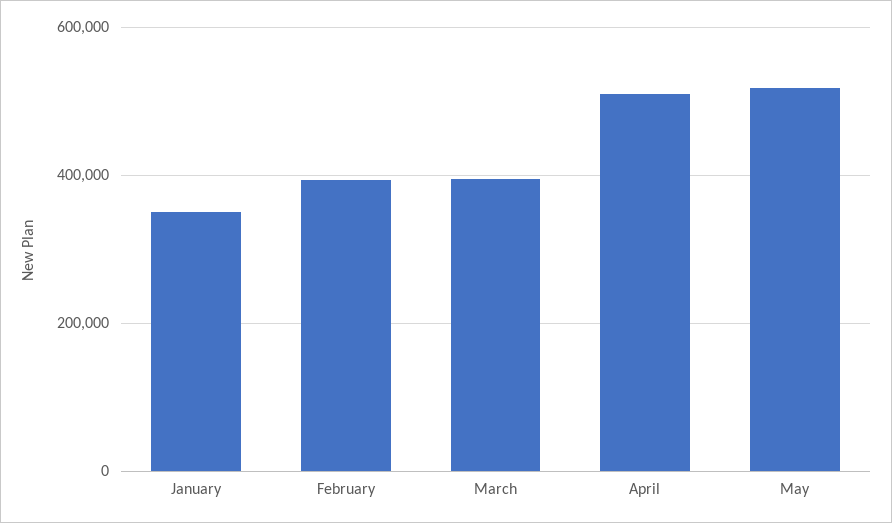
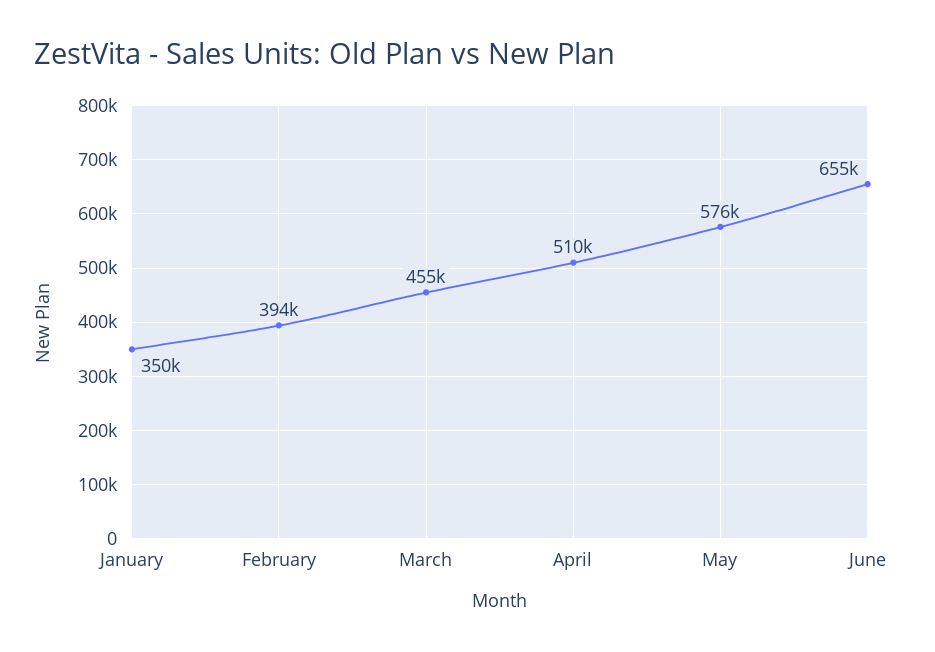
March: 400000 -> 455000
May: 520000 -> 576000
June: none -> 655000

